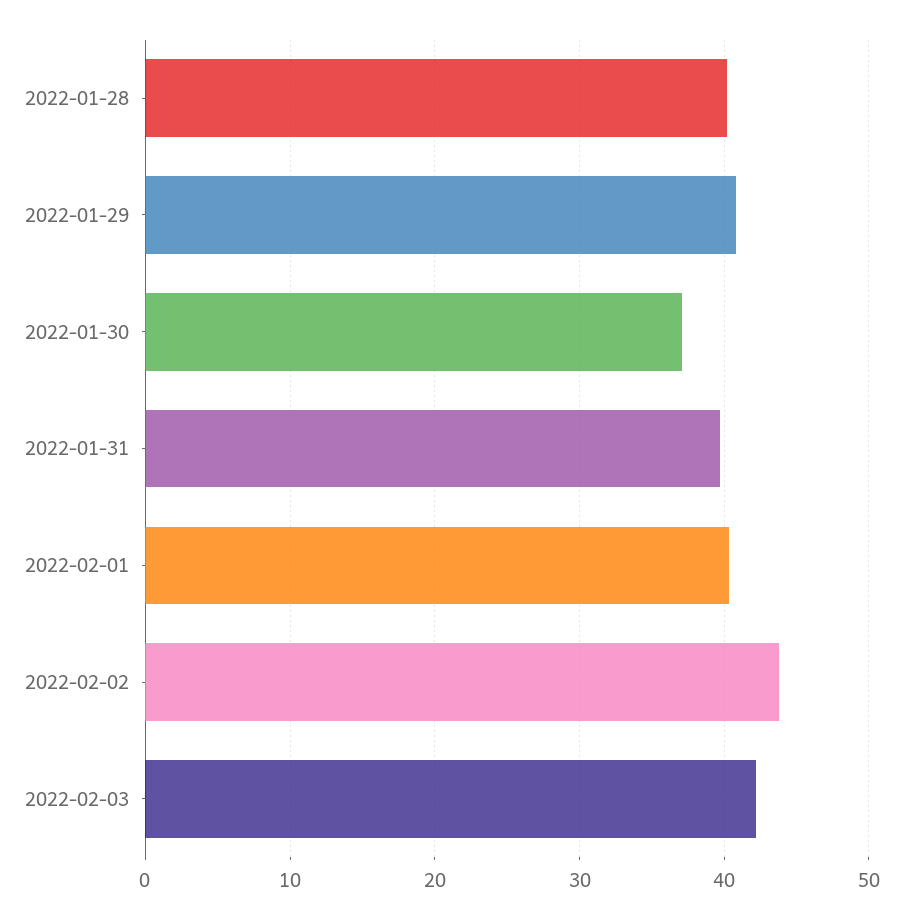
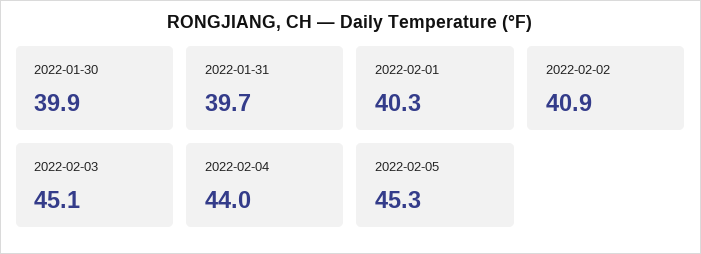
2022-01-28: 40 -> none
2022-01-29: 41 -> none
2022-01-30: 37 -> 39.9
2022-02-02: 44 -> 40.9
2022-02-03: 42 -> 45.1
2022-02-04: none -> 44
2022-02-05: none -> 45.3

